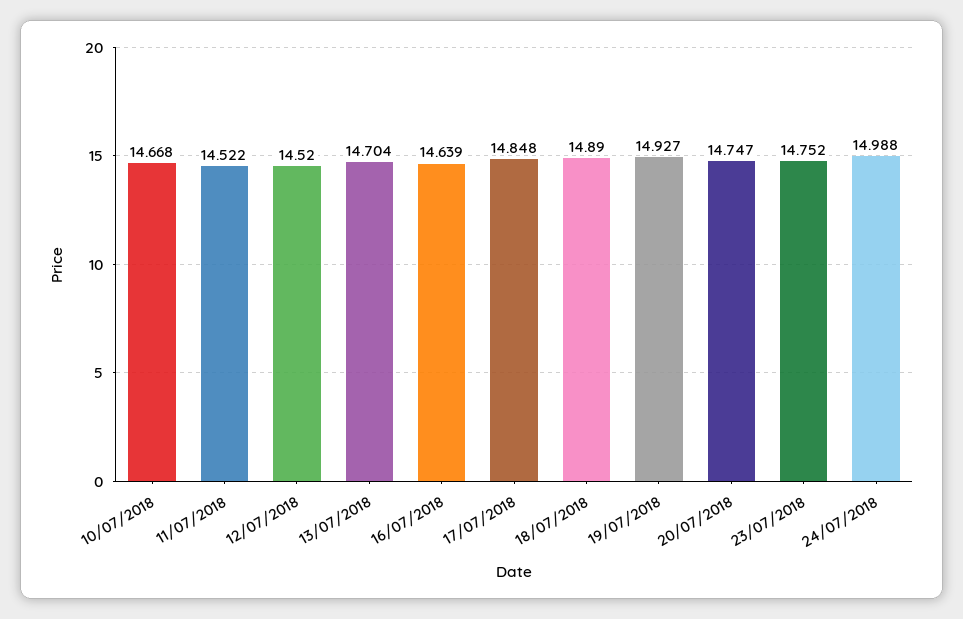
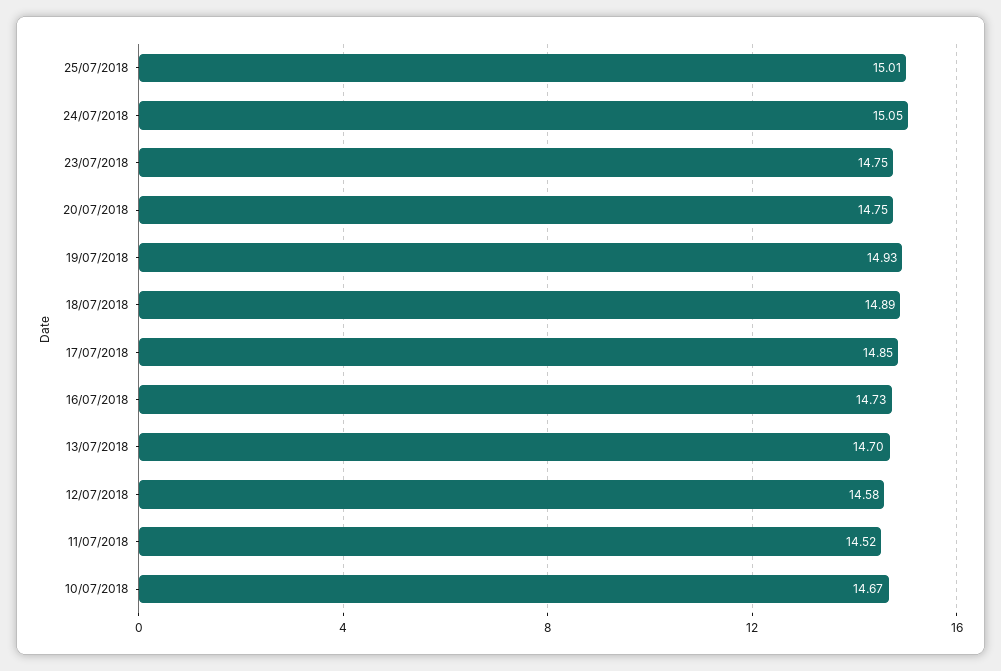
12/07/2018: 14.52 -> 14.58
16/07/2018: 14.639 -> 14.73
24/07/2018: 14.988 -> 15.05
25/07/2018: none -> 15.01

